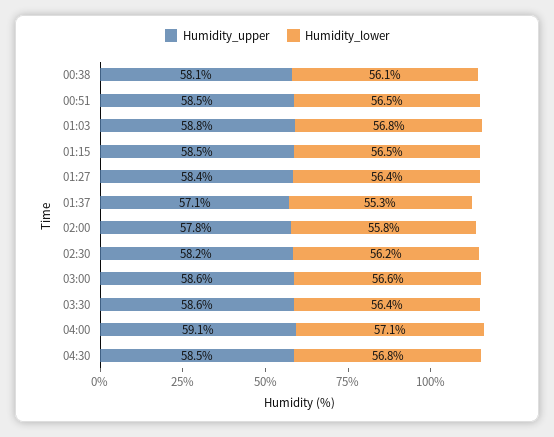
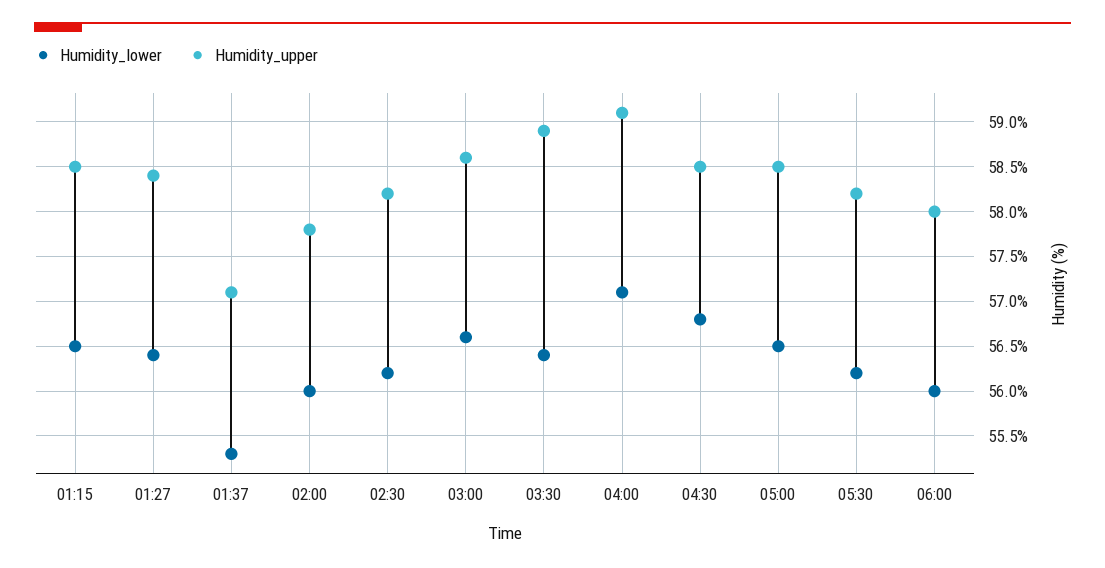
Humidity_upper, 00:38: 58.1 -> none
Humidity_lower, 00:38: 56.1 -> none
Humidity_upper, 00:51: 58.5 -> none
Humidity_lower, 00:51: 56.5 -> none
Humidity_upper, 01:03: 58.8 -> none
Humidity_lower, 01:03: 56.8 -> none
Humidity_lower, 02:00: 55.8 -> 56
Humidity_upper, 03:30: 58.6 -> 58.9
Humidity_lower, 05:00: none -> 56.5
Humidity_upper, 05:00: none -> 58.5
Humidity_lower, 05:30: none -> 56.2
Humidity_upper, 05:30: none -> 58.2
Humidity_lower, 06:00: none -> 56
Humidity_upper, 06:00: none -> 58

